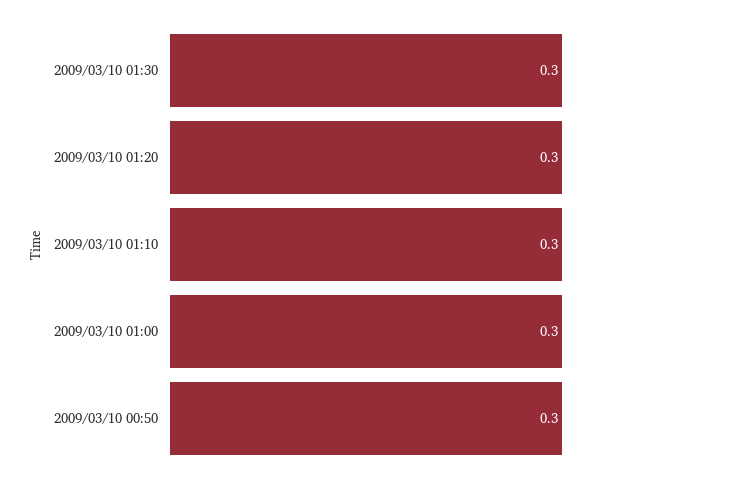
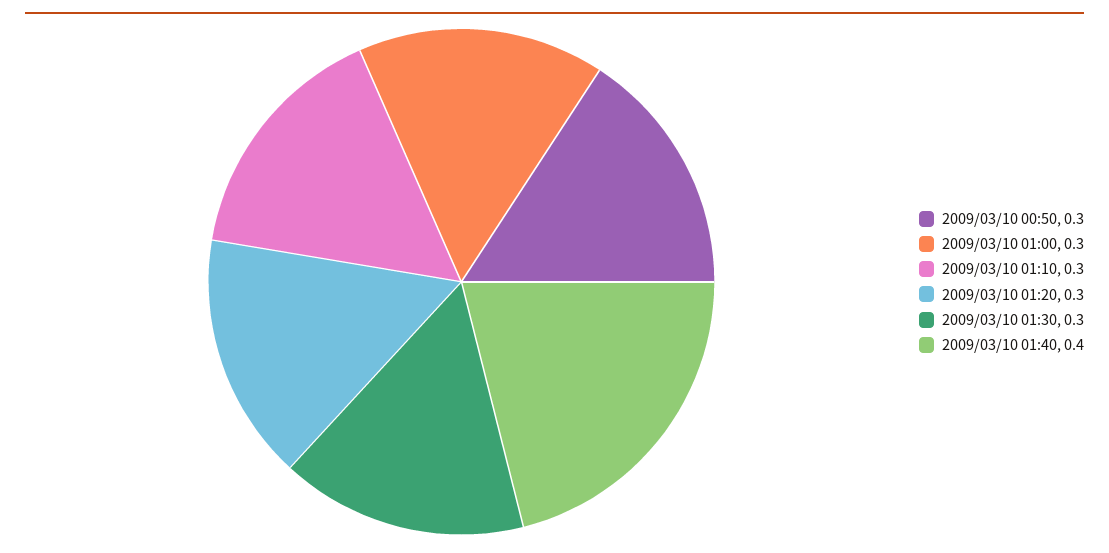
2009/03/10 01:40: none -> 0.4

